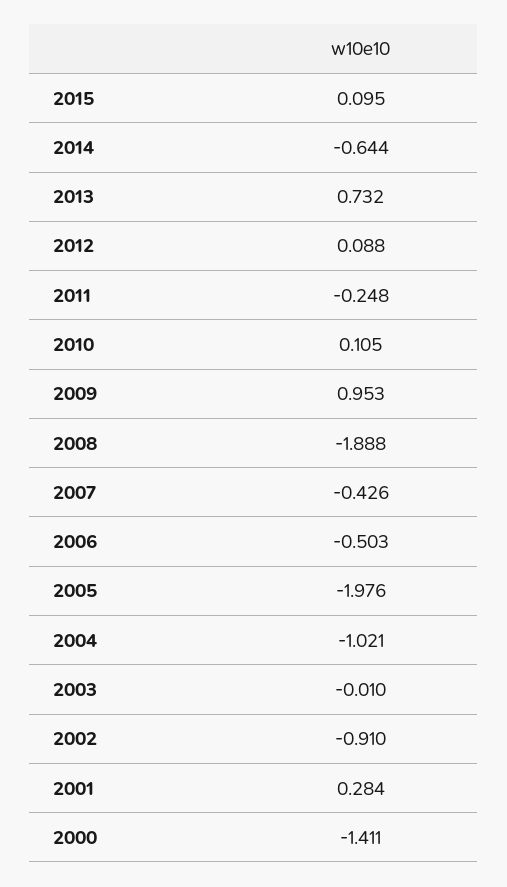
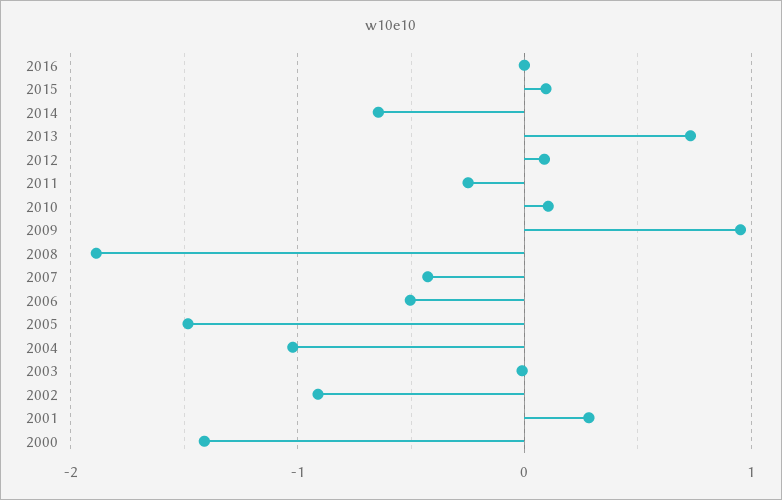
2005: -1.976 -> -1.5
2016: none -> 0

